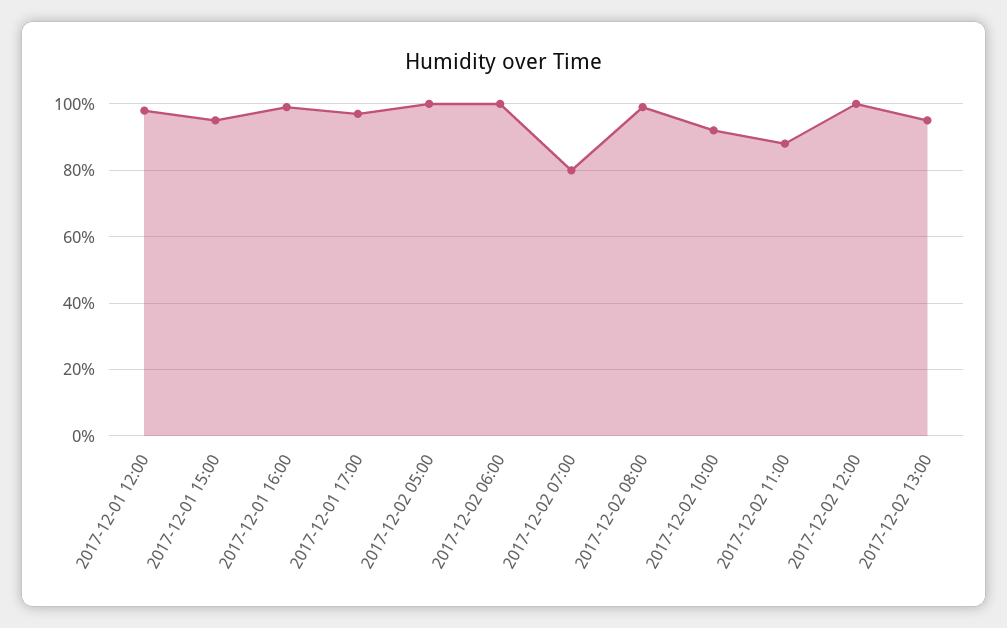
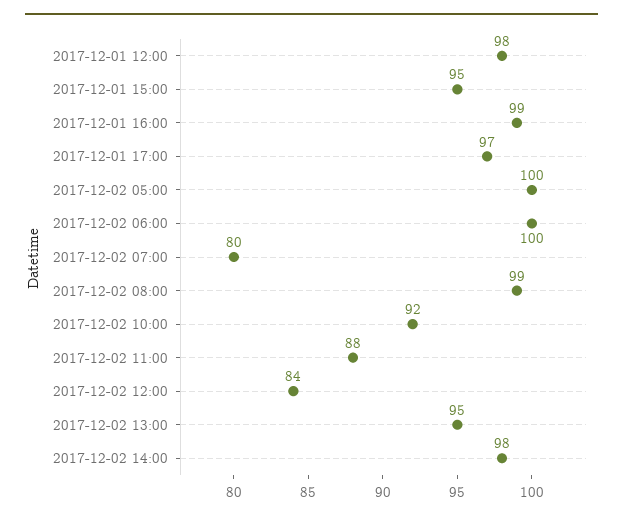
2017-12-02 12:00: 100 -> 84
2017-12-02 14:00: none -> 98

